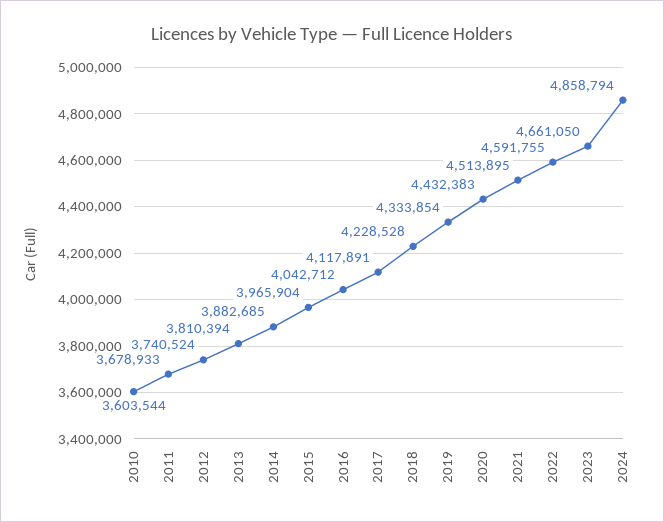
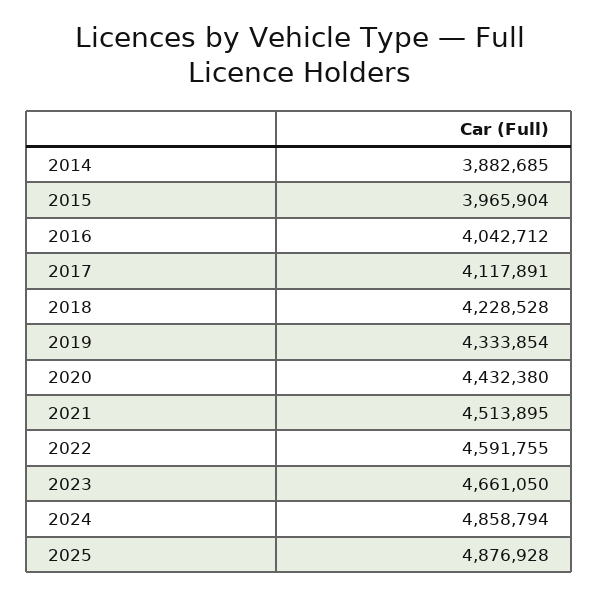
2010: 3603544 -> none
2011: 3678933 -> none
2012: 3740524 -> none
2013: 3810394 -> none
2020: 4432383 -> 4432380
2025: none -> 4876928

